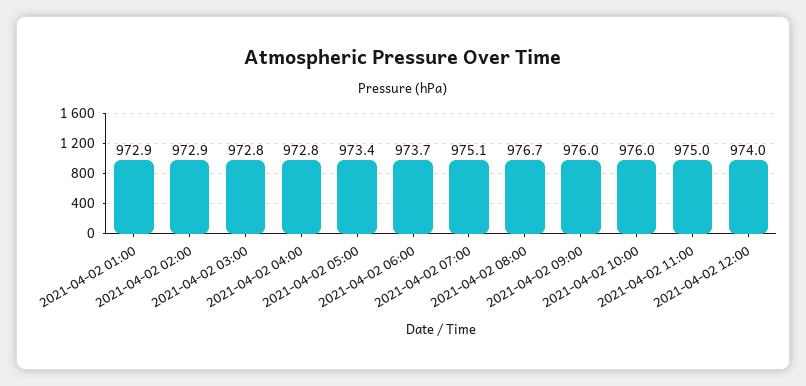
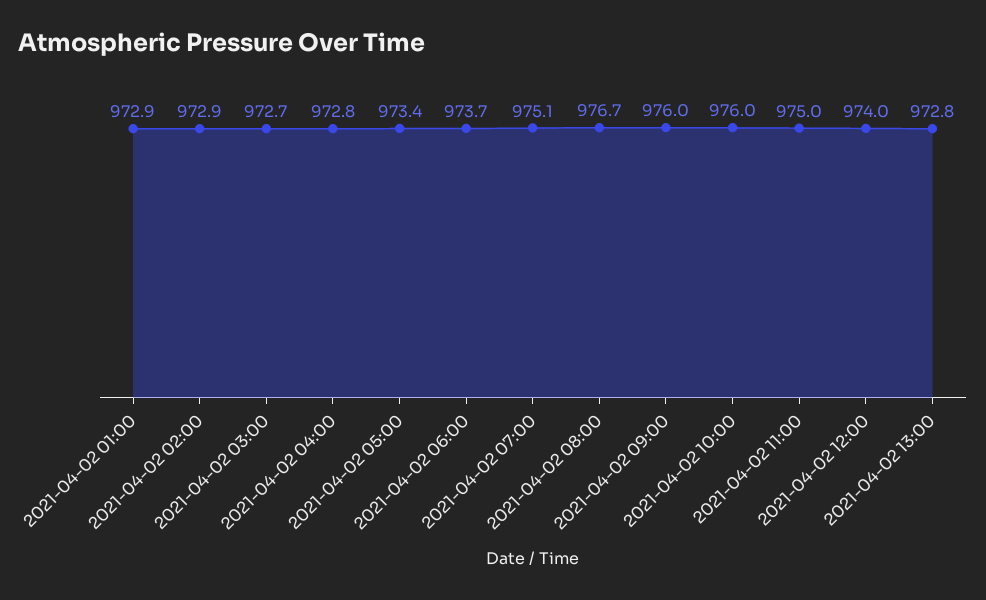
2021-04-02 03:00: 972.8 -> 972.7
2021-04-02 13:00: none -> 972.8

